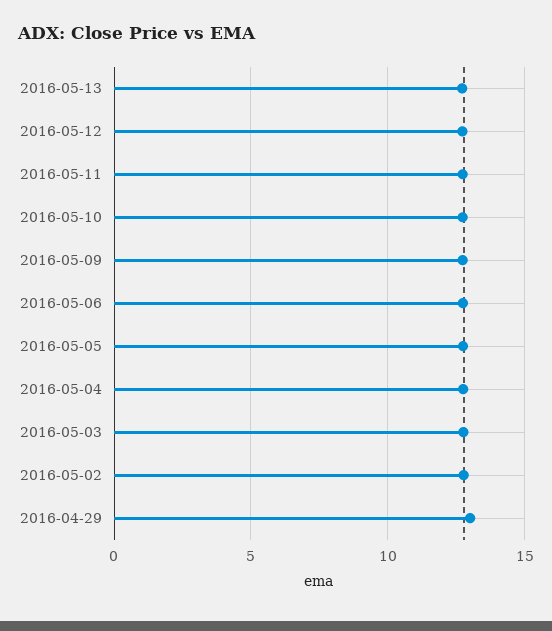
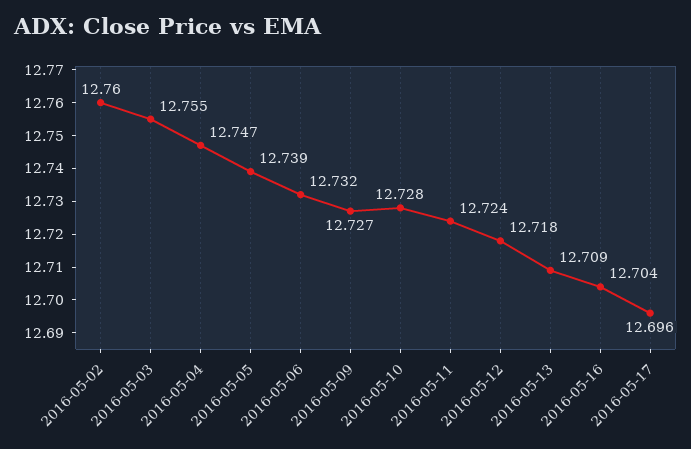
2016-04-29: 13 -> none
2016-05-16: none -> 12.704
2016-05-17: none -> 12.696

